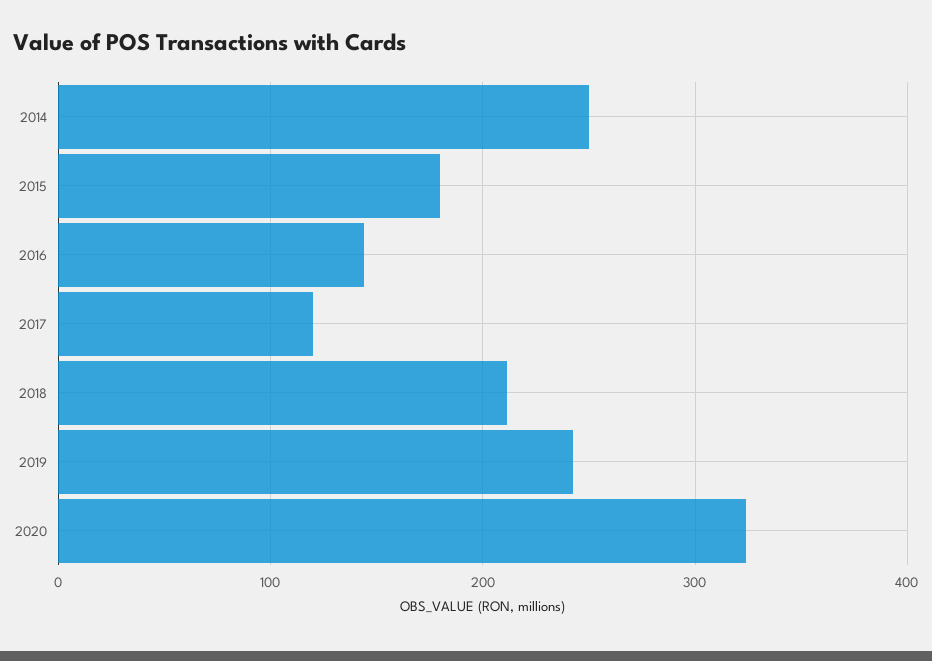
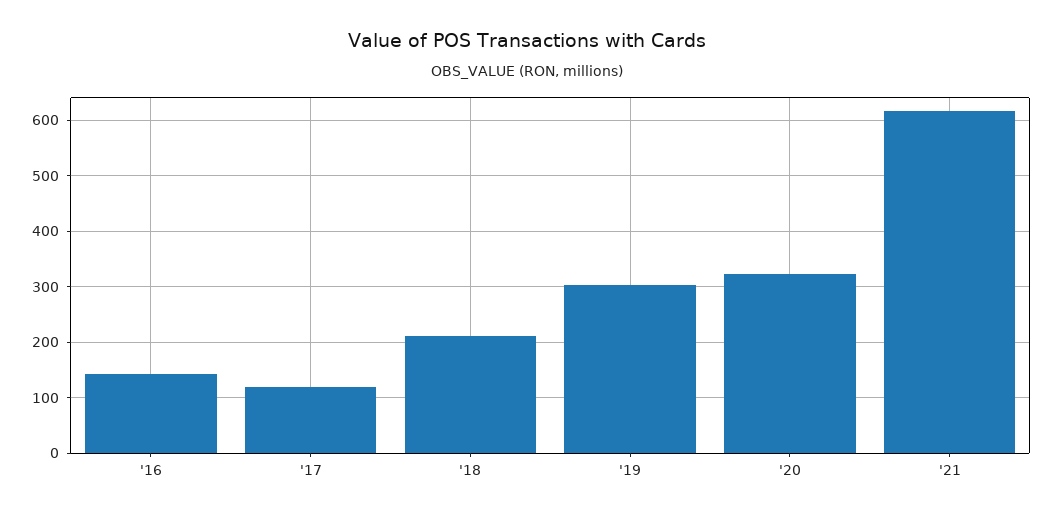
2014: 250 -> none
2015: 180 -> none
2019: 240 -> 300
'21: none -> 620

